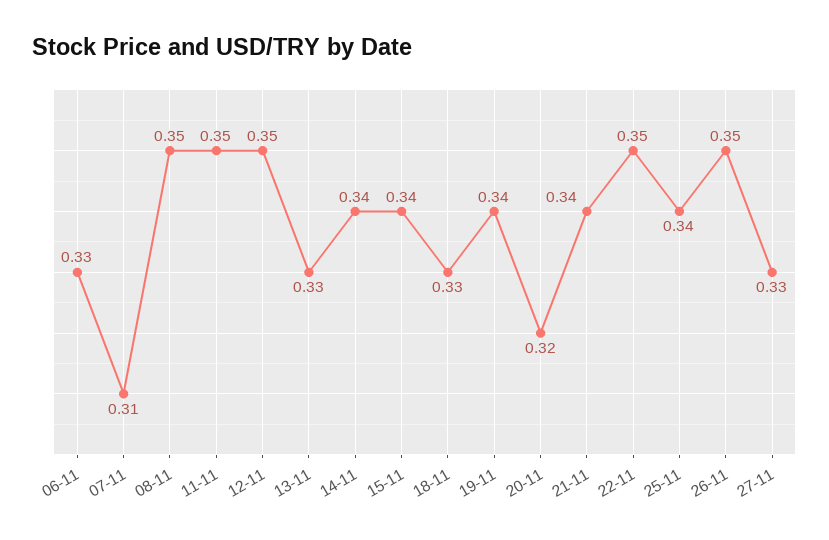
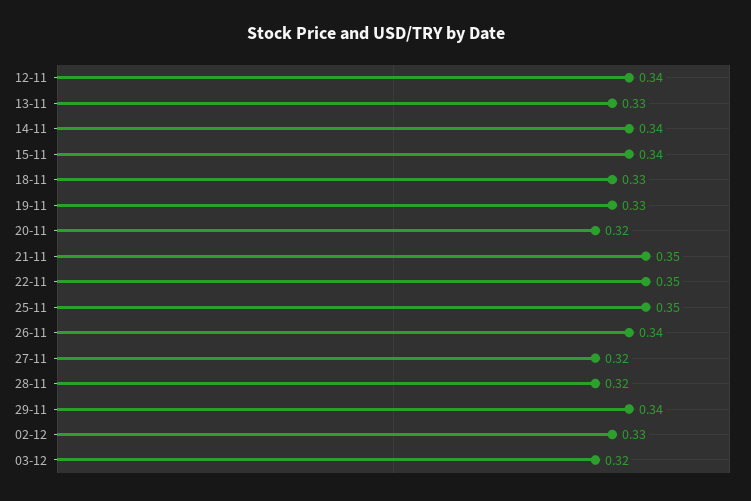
06-11: 0.33 -> none
07-11: 0.31 -> none
08-11: 0.35 -> none
11-11: 0.35 -> none
12-11: 0.35 -> 0.34
19-11: 0.34 -> 0.33
21-11: 0.34 -> 0.35
25-11: 0.34 -> 0.35
26-11: 0.35 -> 0.34
27-11: 0.33 -> 0.32
28-11: none -> 0.32
29-11: none -> 0.34
02-12: none -> 0.33
03-12: none -> 0.32

